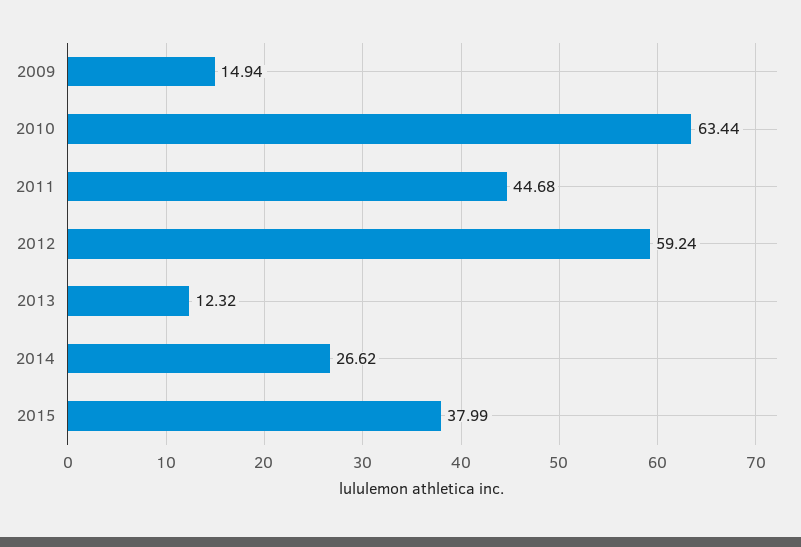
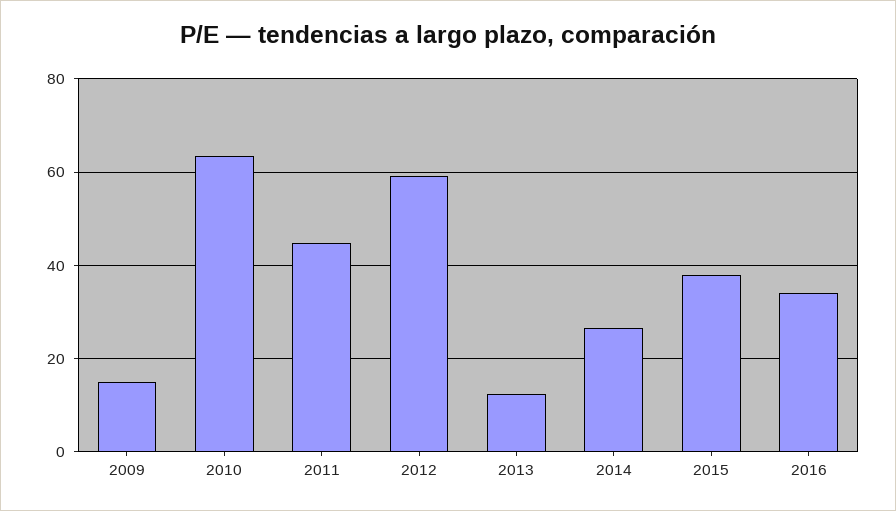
2016: none -> 34

